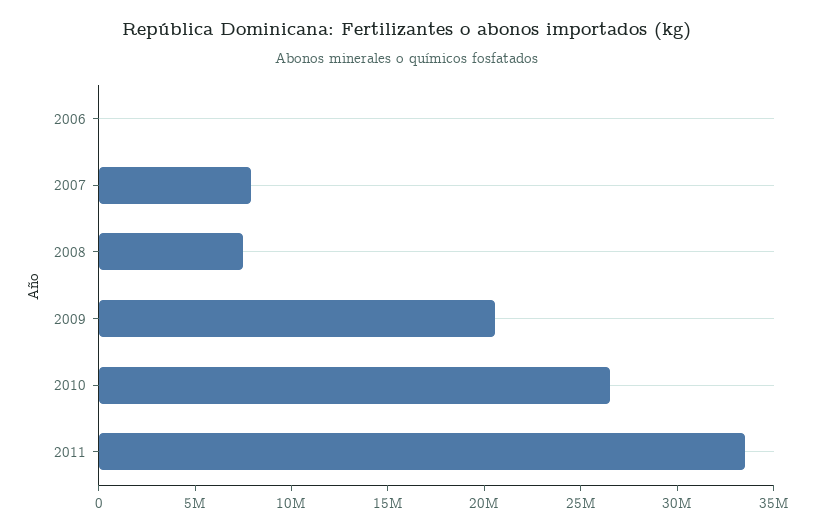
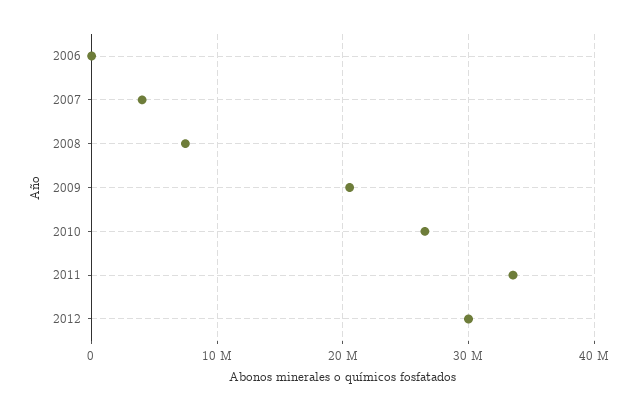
2007: 8000000 -> 4000000
2012: none -> 30000000

